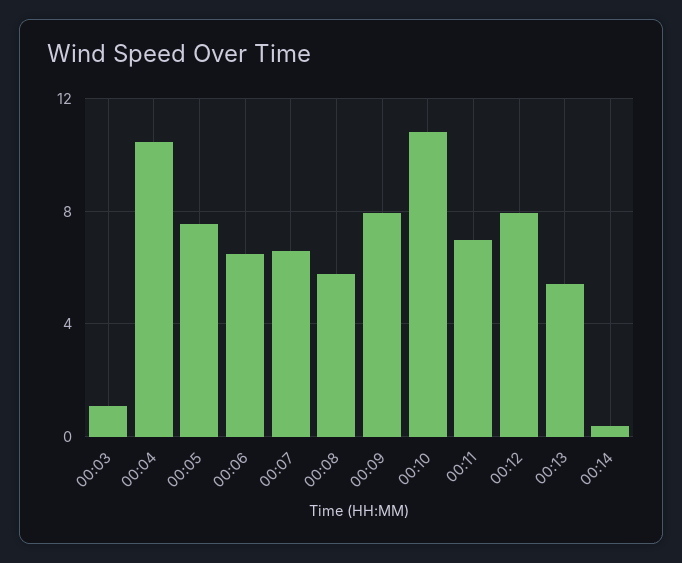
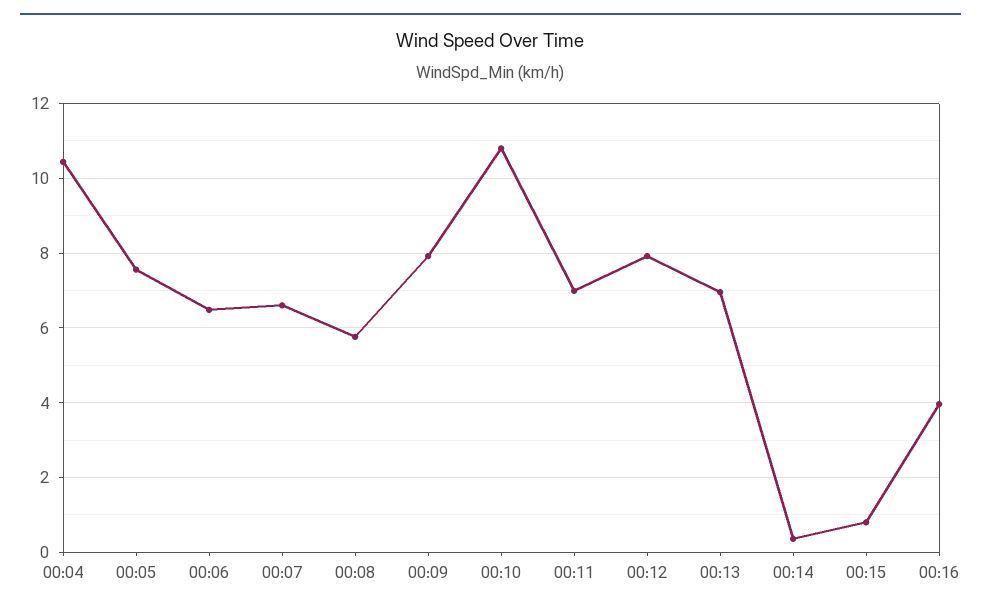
00:03: 1 -> none
00:13: 5.5 -> 7
00:15: none -> 0.8
00:16: none -> 4

